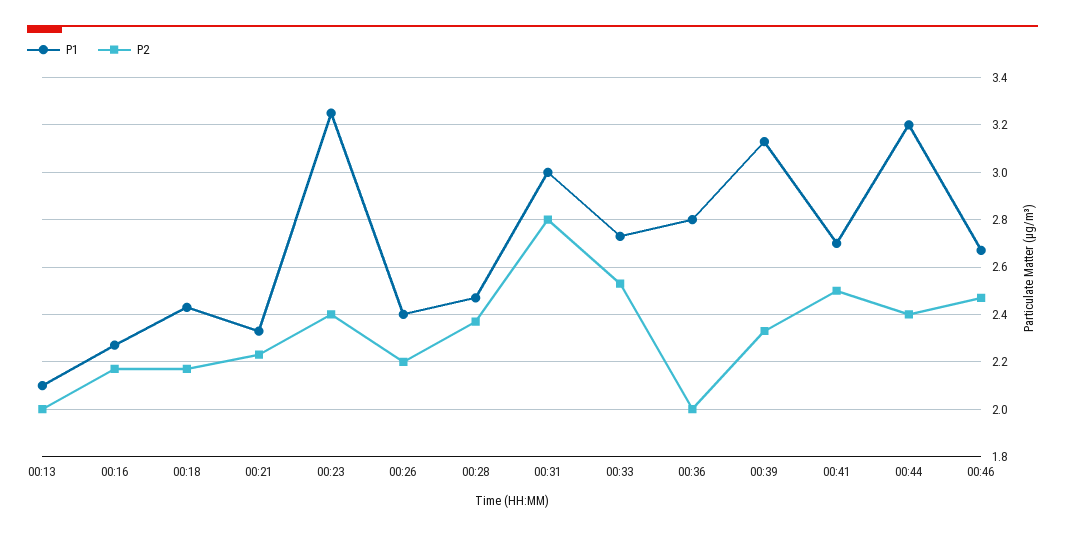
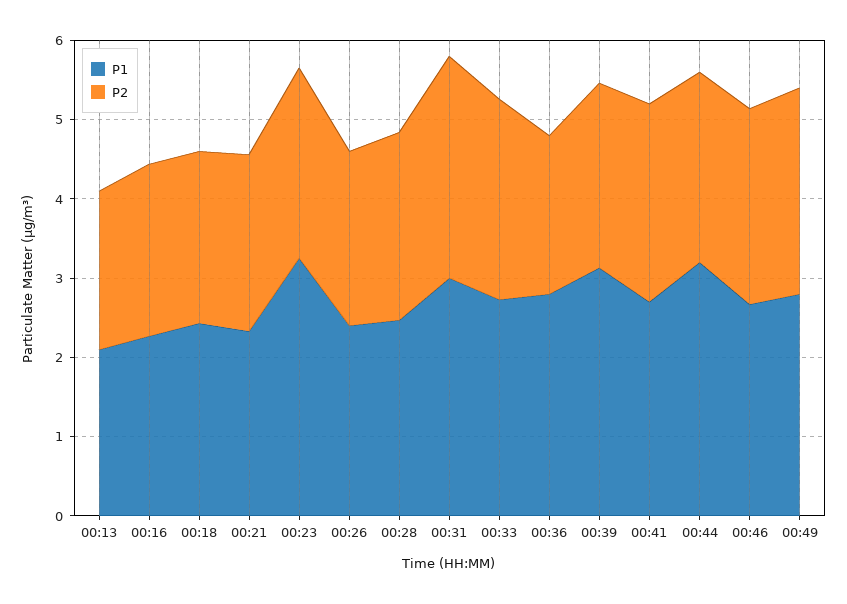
P1, 00:49: none -> 2.8
P2, 00:49: none -> 2.6

